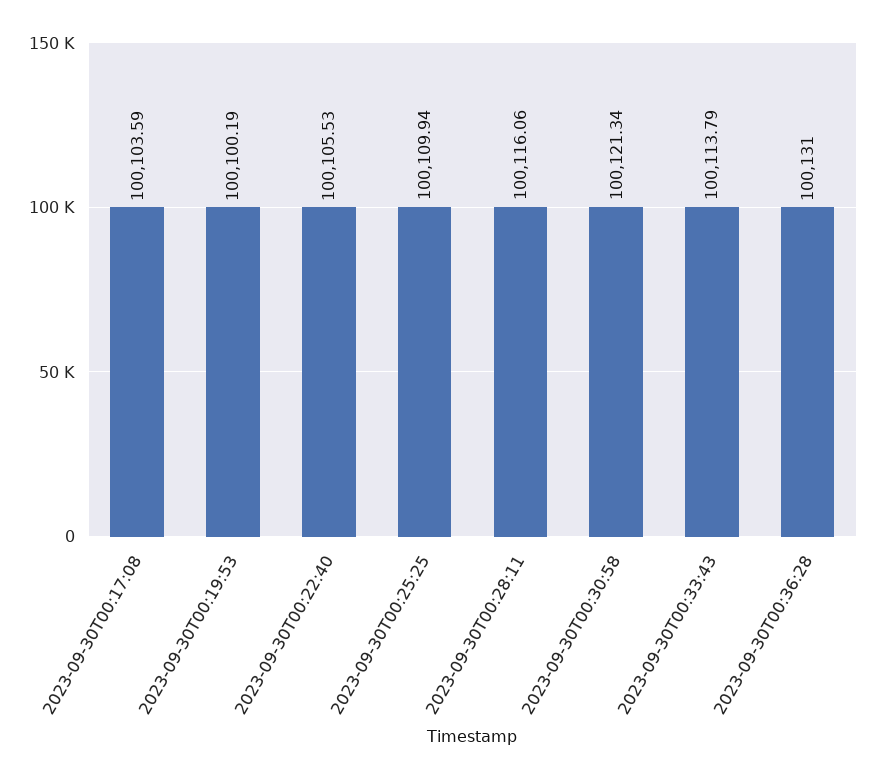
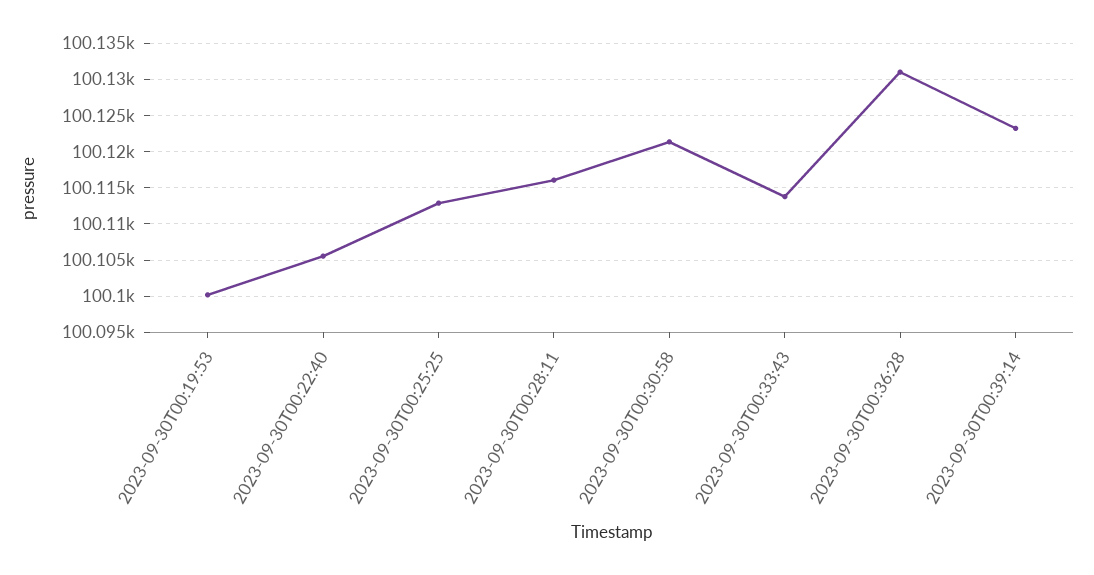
2023-09-30T00:17:08: 100103.59 -> none
2023-09-30T00:25:25: 100109.94 -> 100113
2023-09-30T00:39:14: none -> 100123

